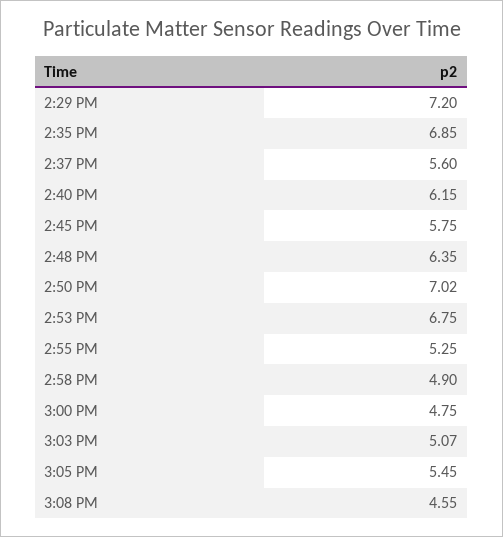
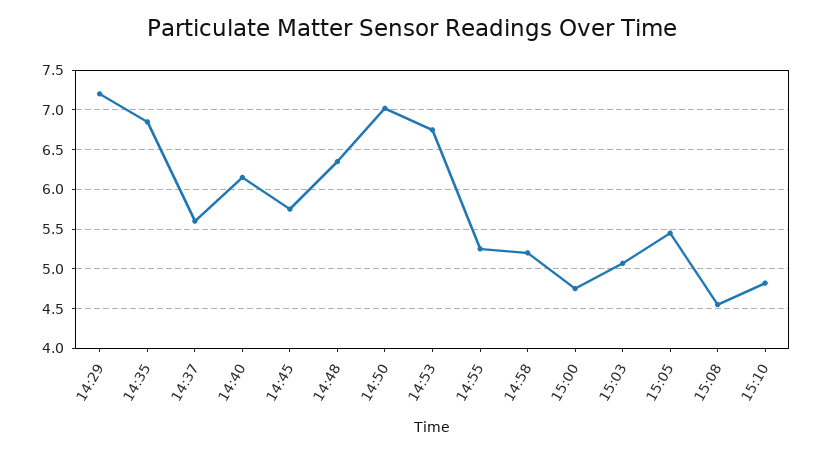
2:58 PM: 4.9 -> 5.2
15:10: none -> 4.8

